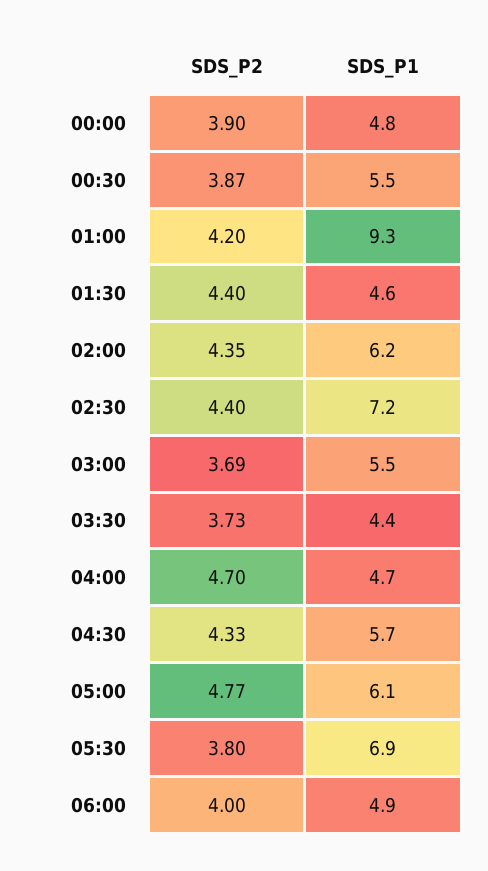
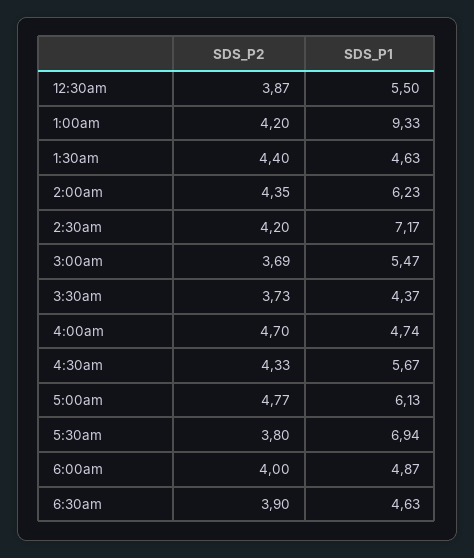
SDS_P2, 00:00: 3.9 -> none
SDS_P1, 00:00: 4.8 -> none
SDS_P2, 02:30: 4.4 -> 4.2
SDS_P2, 6:30am: none -> 3.9
SDS_P1, 6:30am: none -> 4.63

